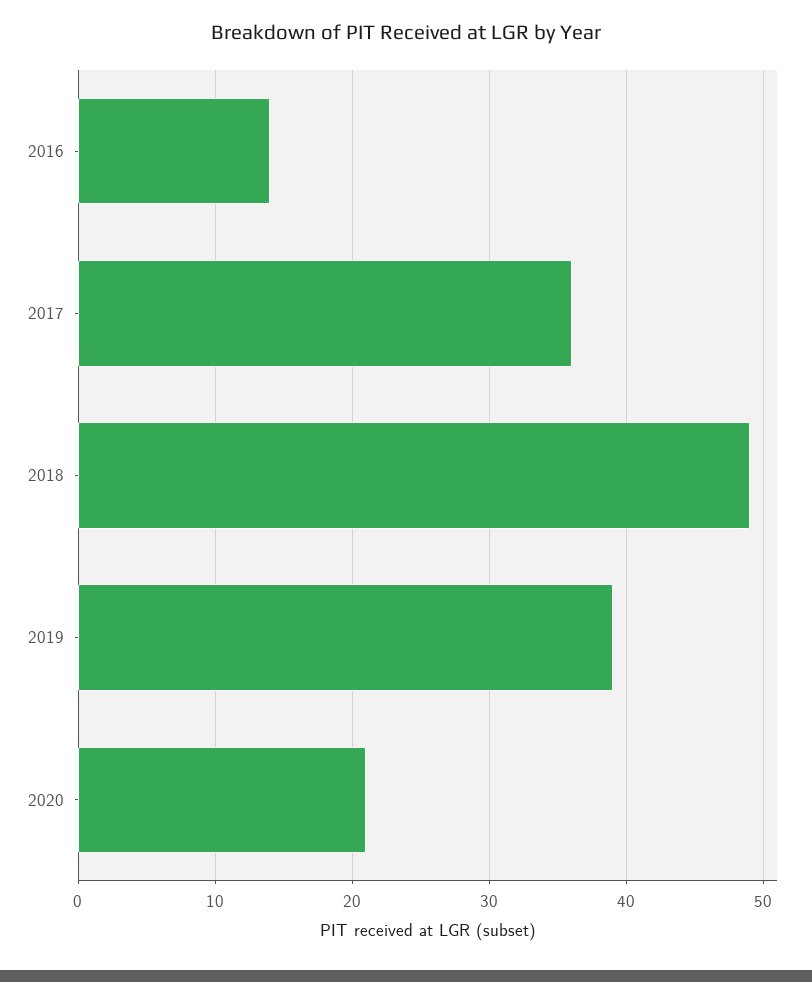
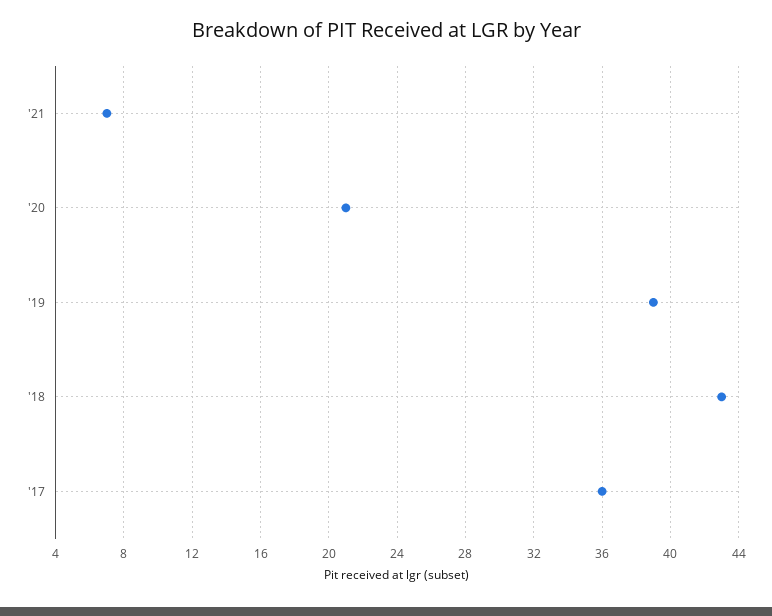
2016: 14 -> none
2018: 49 -> 43
'21: none -> 7

